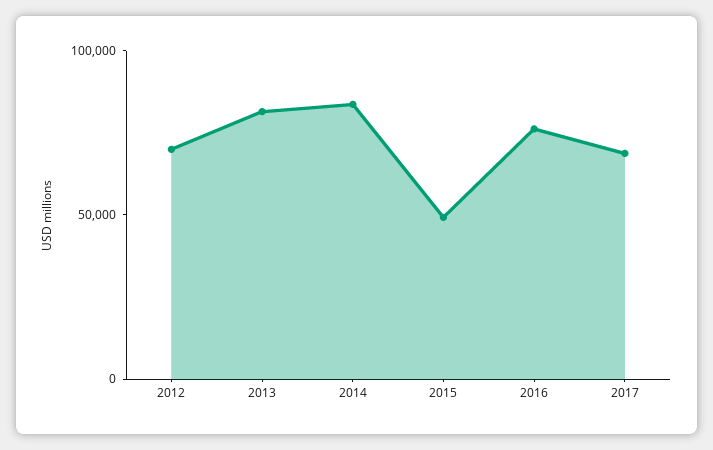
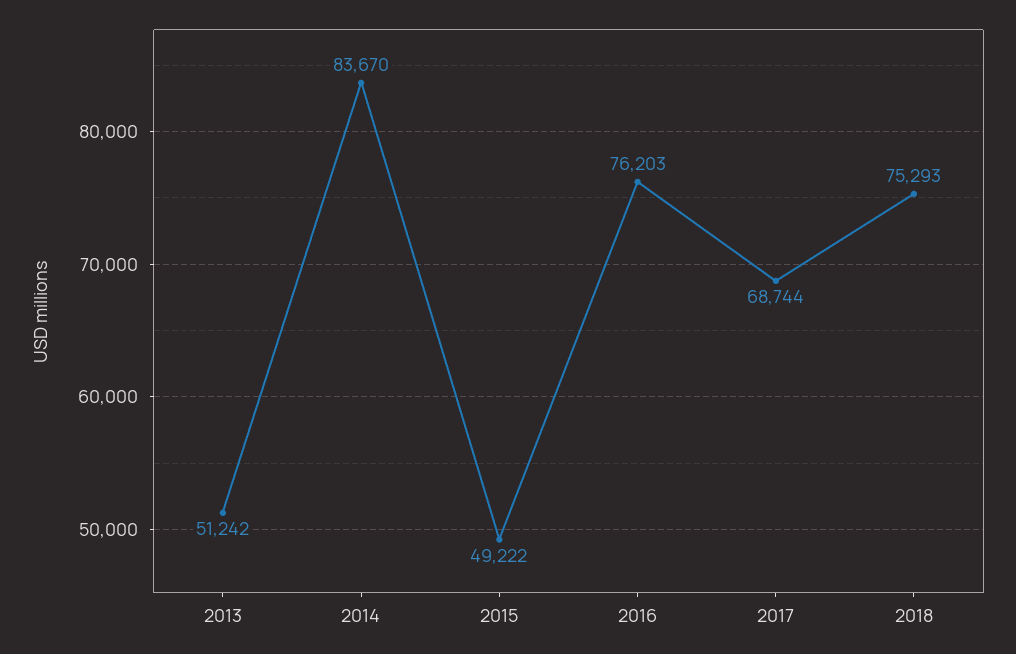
2012: 70000 -> none
2013: 80000 -> 51242
2018: none -> 75293

